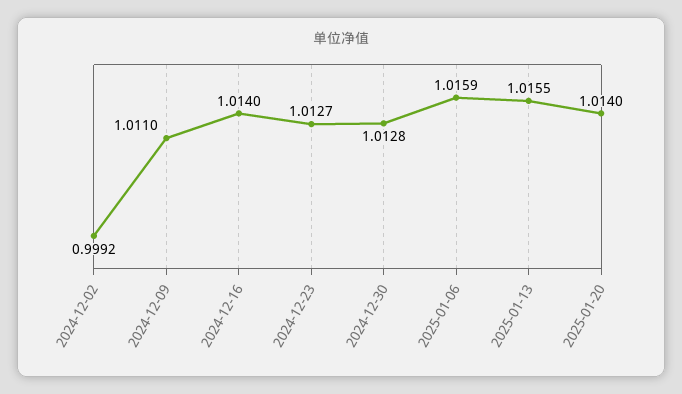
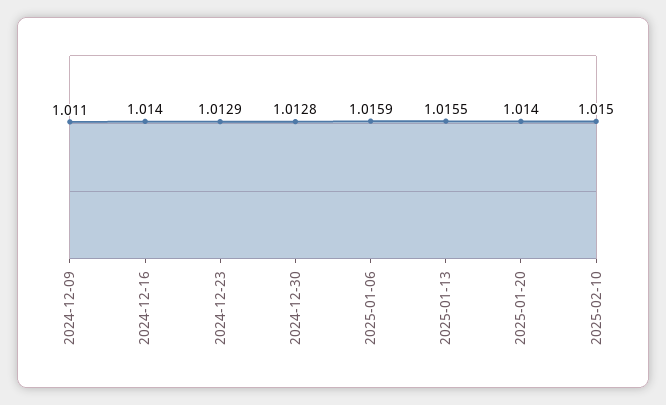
2024-12-02: 0.9992 -> none
2024-12-23: 1.0127 -> 1.0129
2025-02-10: none -> 1.015

